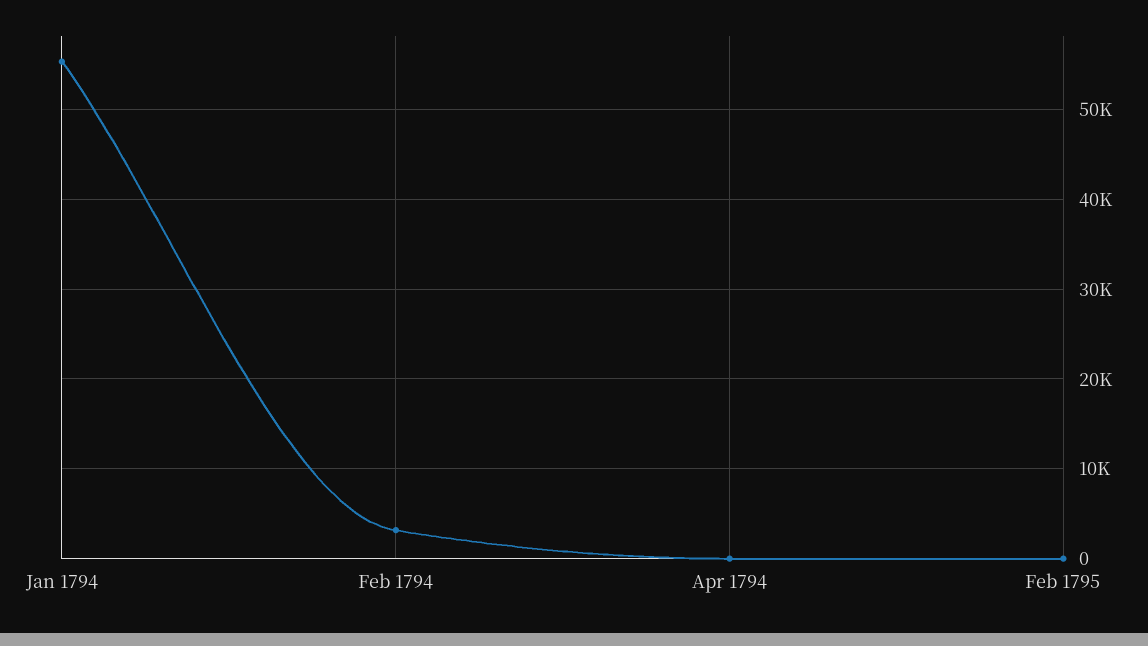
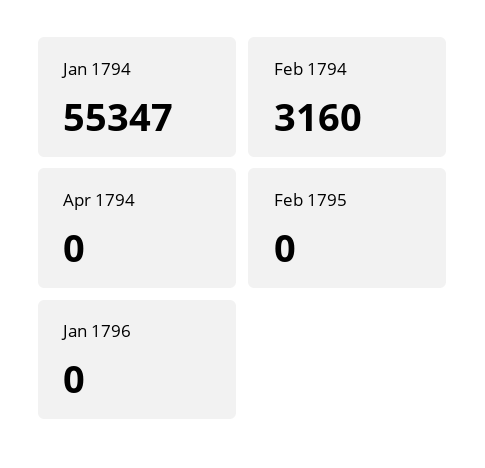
Jan 1796: none -> 0

